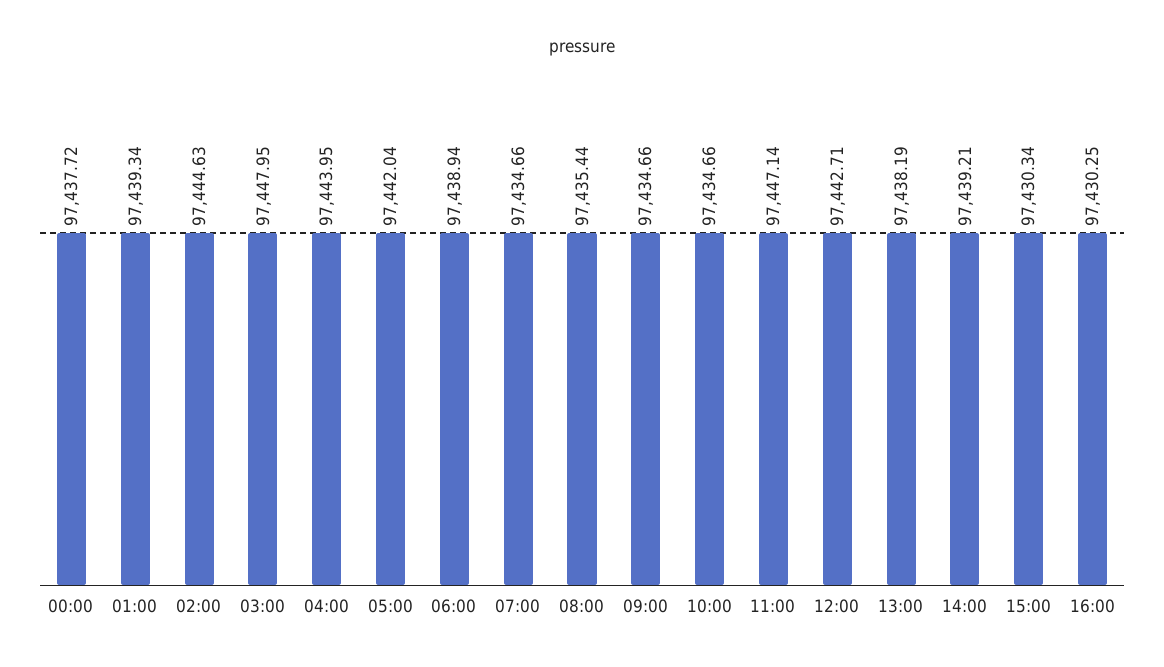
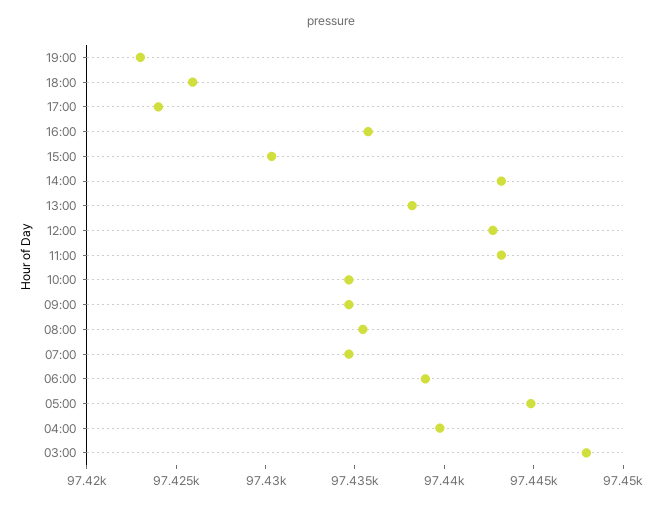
00:00: 97437.72 -> none
01:00: 97439.34 -> none
02:00: 97444.63 -> none
04:00: 97443.95 -> 97440
05:00: 97442.04 -> 97445
11:00: 97447.14 -> 97443
14:00: 97439.21 -> 97443
16:00: 97430.25 -> 97436
19:00: none -> 97423
18:00: none -> 97426
17:00: none -> 97424

